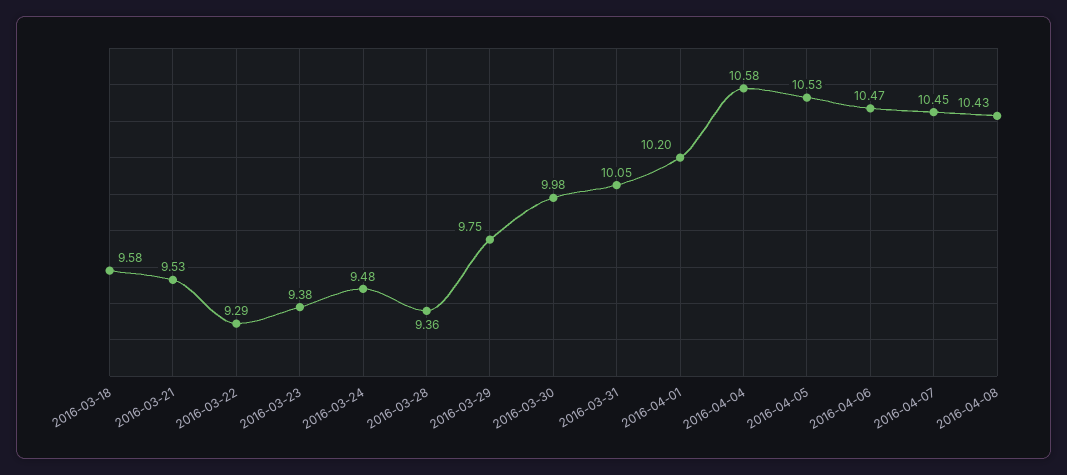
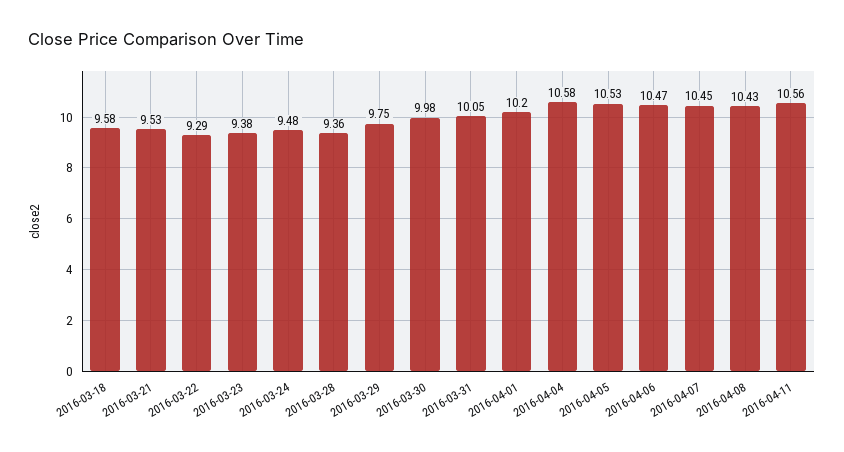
2016-04-11: none -> 10.56

